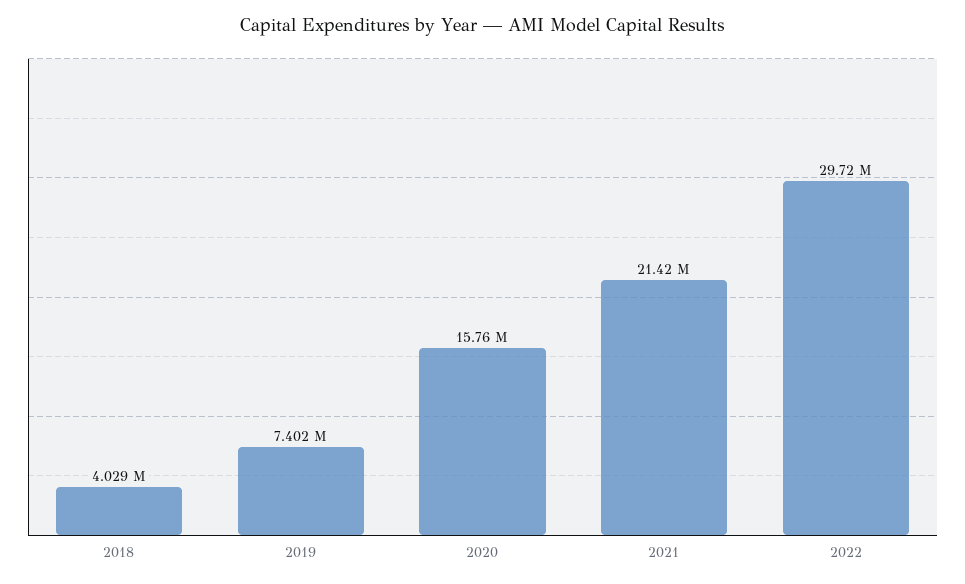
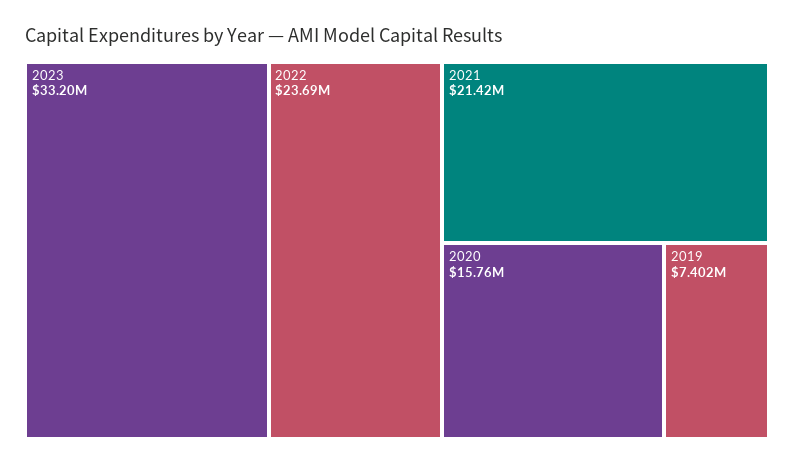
2018: 4029000 -> none
2022: 29720000 -> 23690000
2023: none -> 33200000

